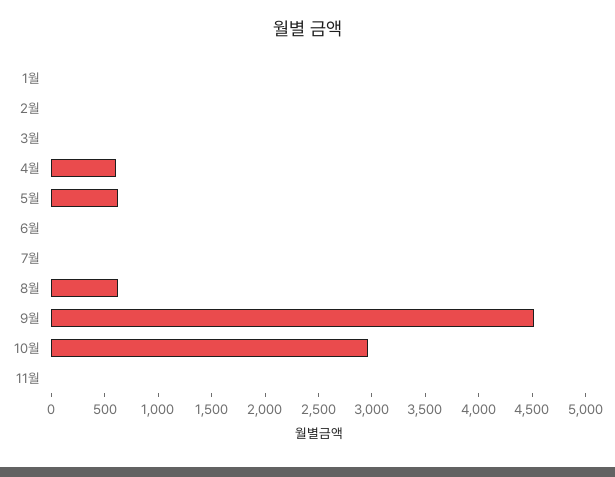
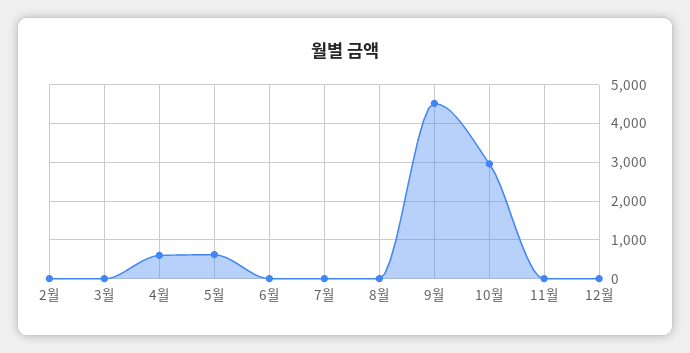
1월: 0 -> none
8월: 600 -> 0
12월: none -> 0

